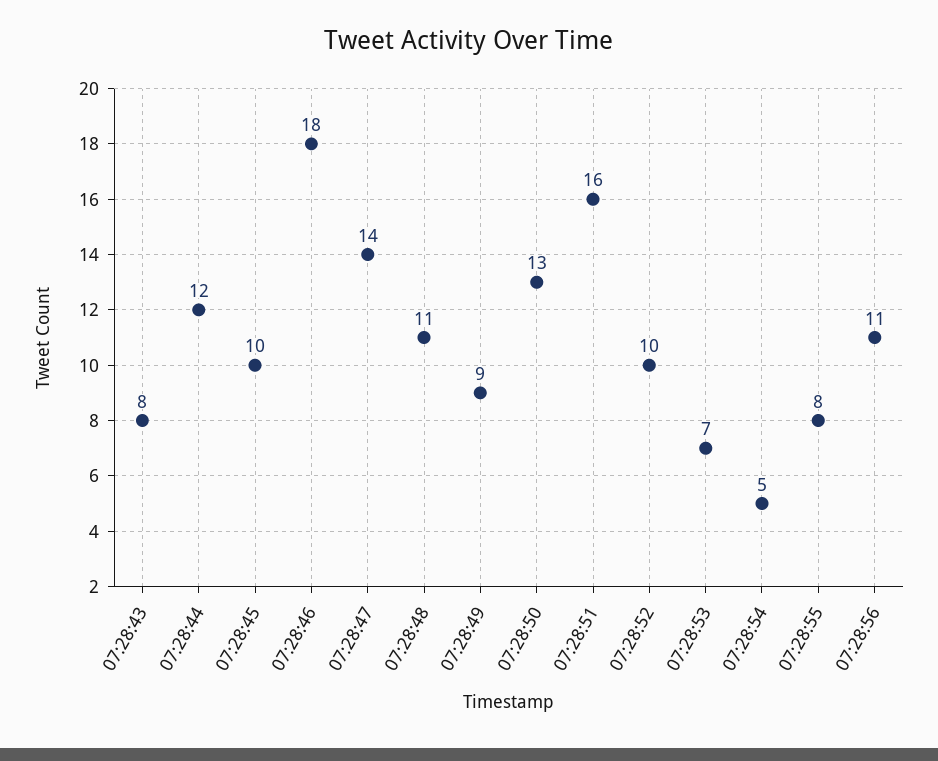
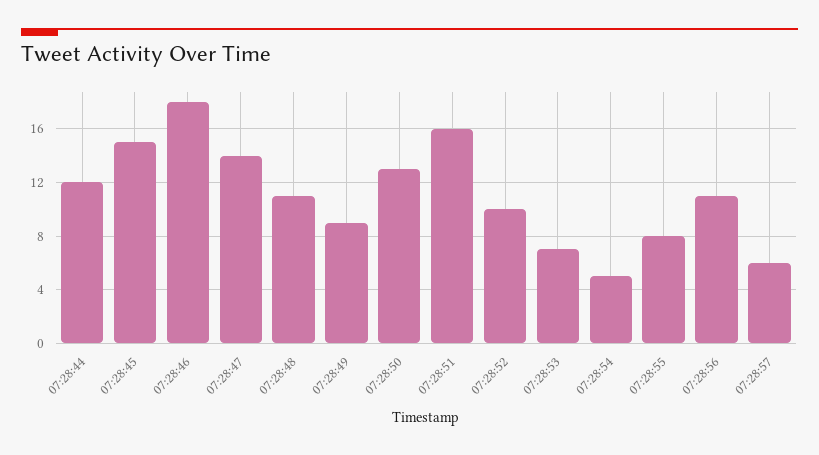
07:28:43: 8 -> none
07:28:45: 10 -> 15
07:28:57: none -> 6

